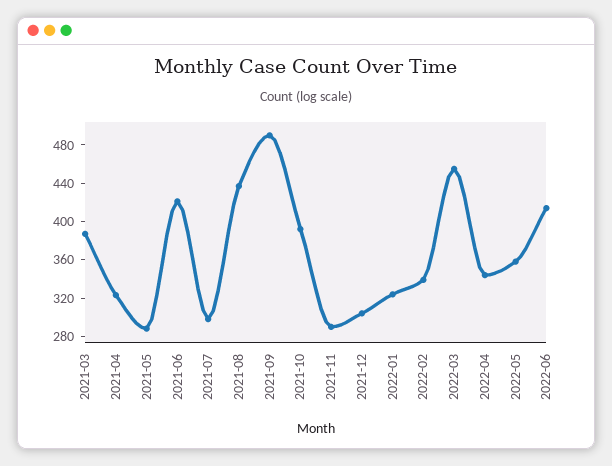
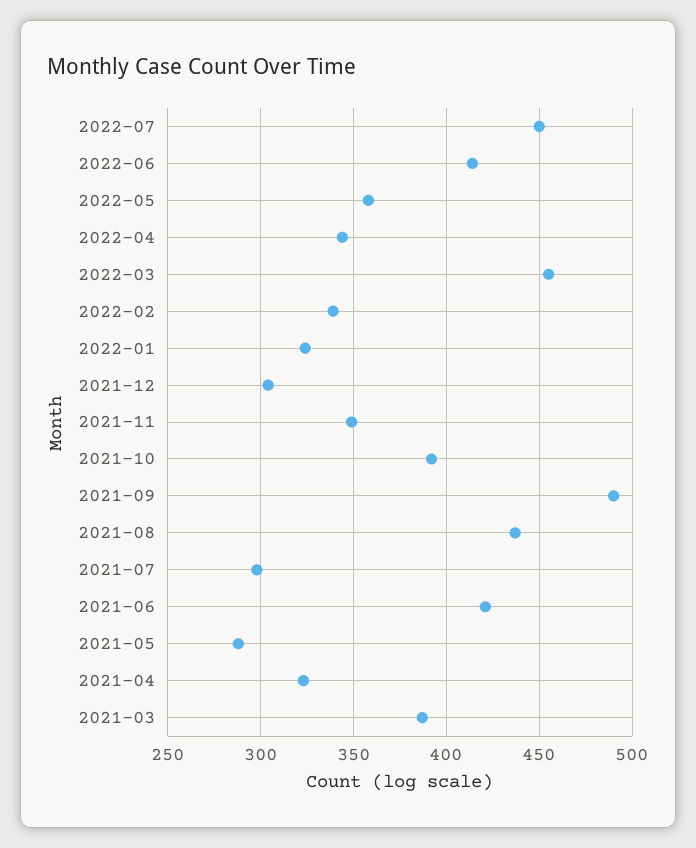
2021-11: 290 -> 350
2022-07: none -> 450

